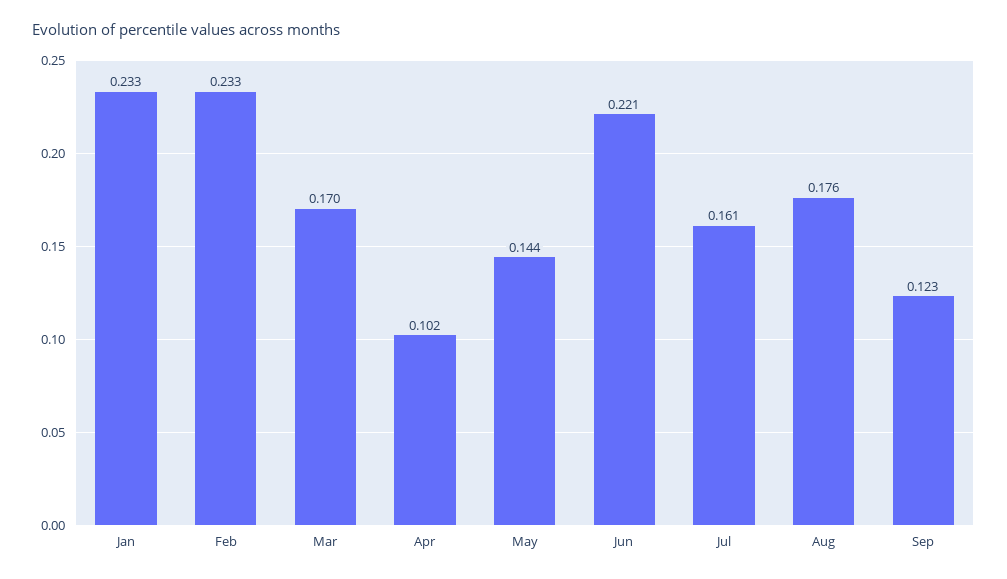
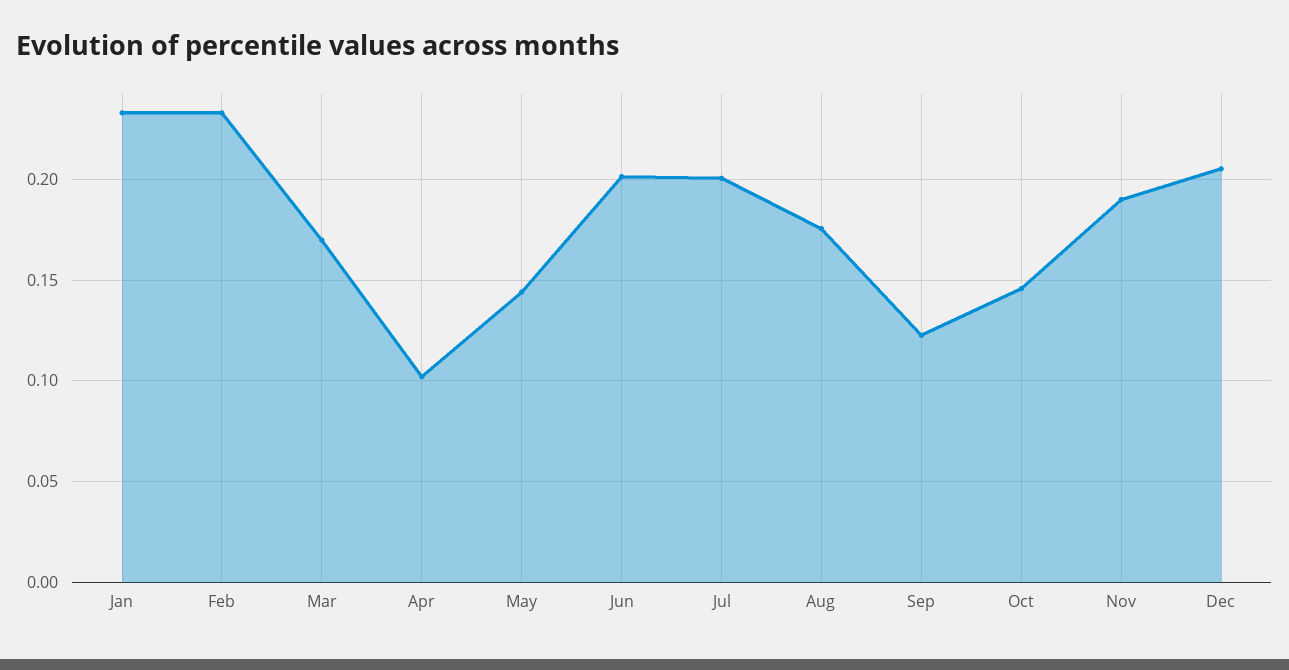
Jun: 0.221 -> 0.2
Jul: 0.161 -> 0.2
Oct: none -> 0.145
Nov: none -> 0.19
Dec: none -> 0.205

